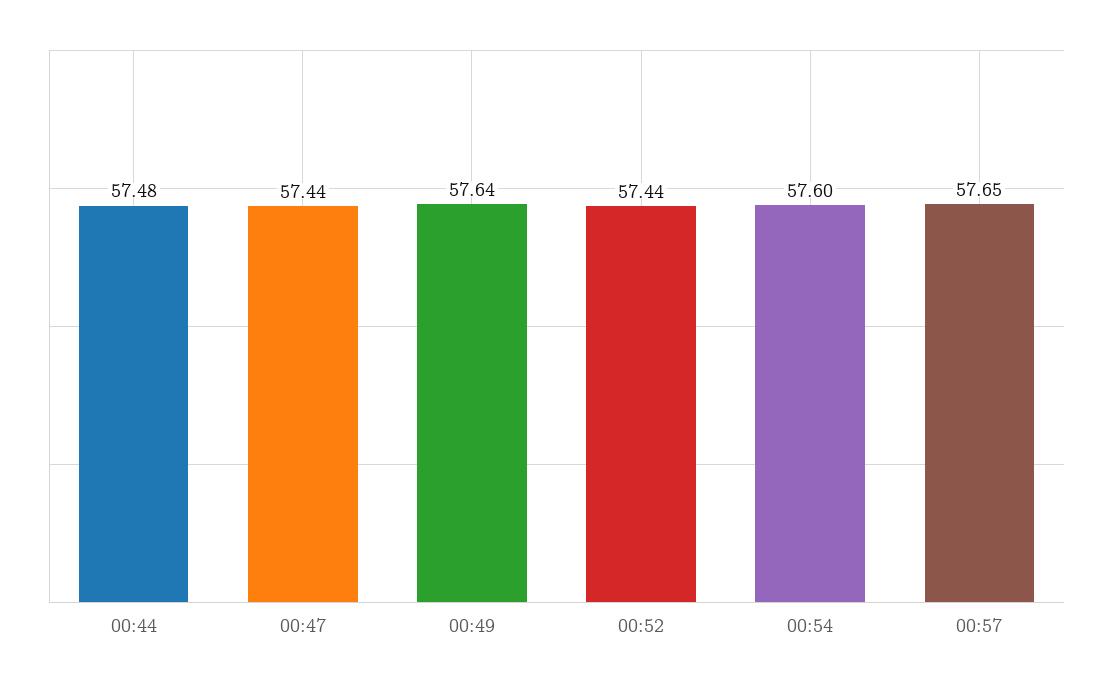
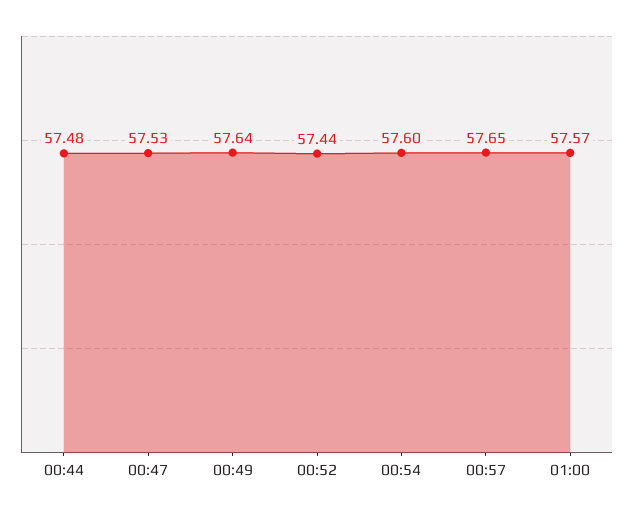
00:47: 57.44 -> 57.53
01:00: none -> 57.57

